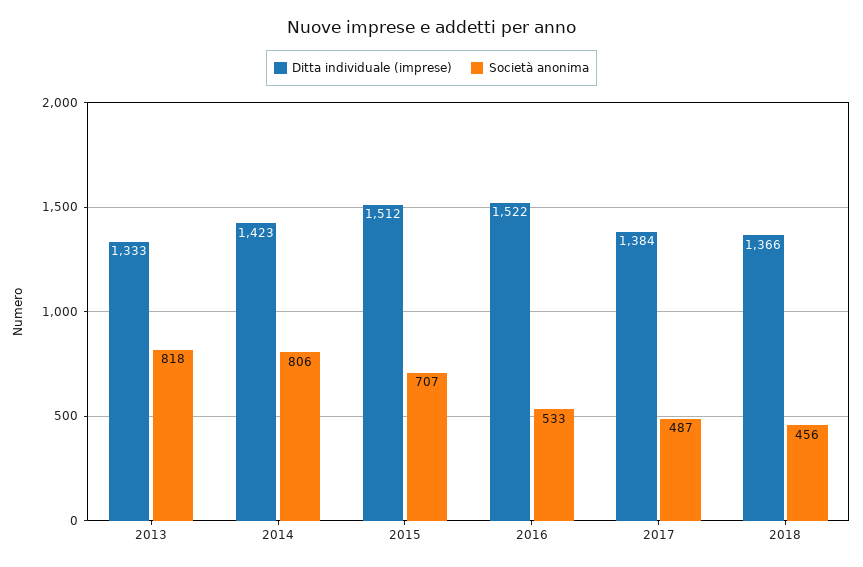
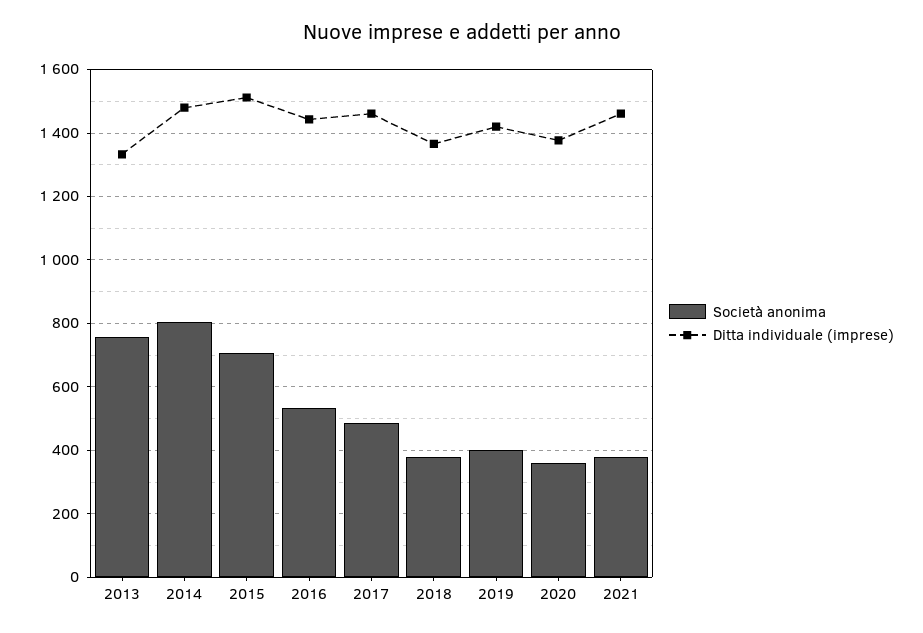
Società anonima, 2013: 818 -> 760
Ditta individuale (imprese), 2014: 1423 -> 1480
Ditta individuale (imprese), 2016: 1522 -> 1440
Ditta individuale (imprese), 2017: 1384 -> 1460
Società anonima, 2018: 456 -> 380
Società anonima, 2019: none -> 400
Ditta individuale (imprese), 2019: none -> 1420
Società anonima, 2020: none -> 360
Ditta individuale (imprese), 2020: none -> 1380
Società anonima, 2021: none -> 380
Ditta individuale (imprese), 2021: none -> 1460

